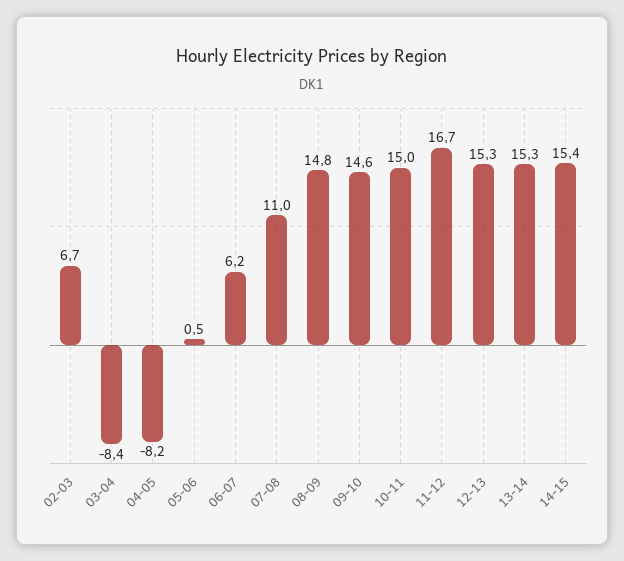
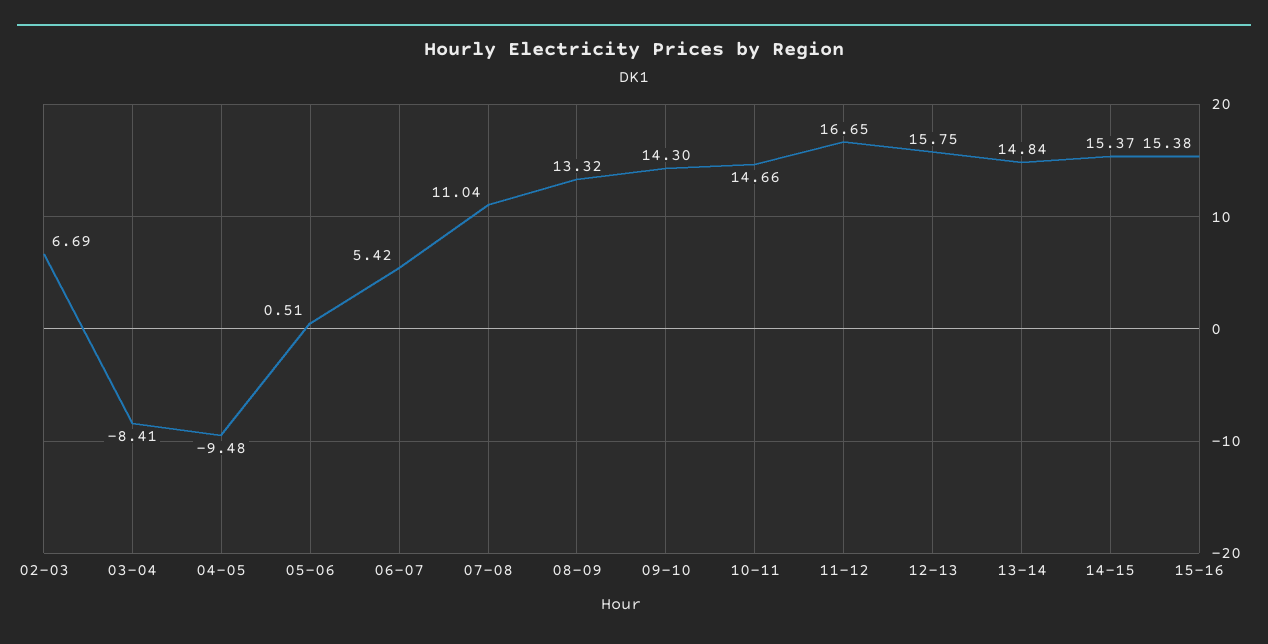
04-05: -8.2 -> -9.48
06-07: 6.2 -> 5.42
08-09: 14.8 -> 13.32
09-10: 14.6 -> 14.3
10-11: 15 -> 14.66
12-13: 15.3 -> 15.75
13-14: 15.3 -> 14.84
15-16: none -> 15.38

